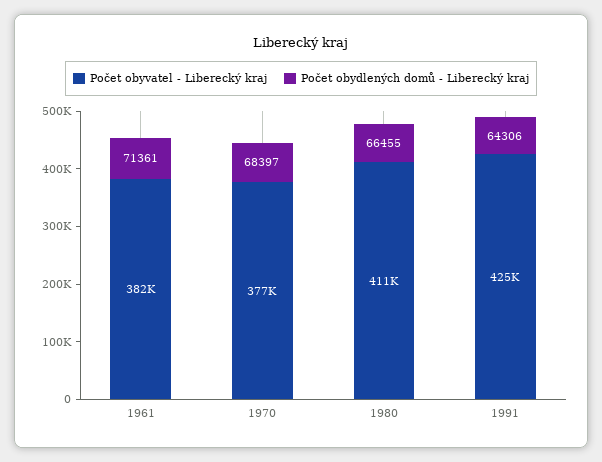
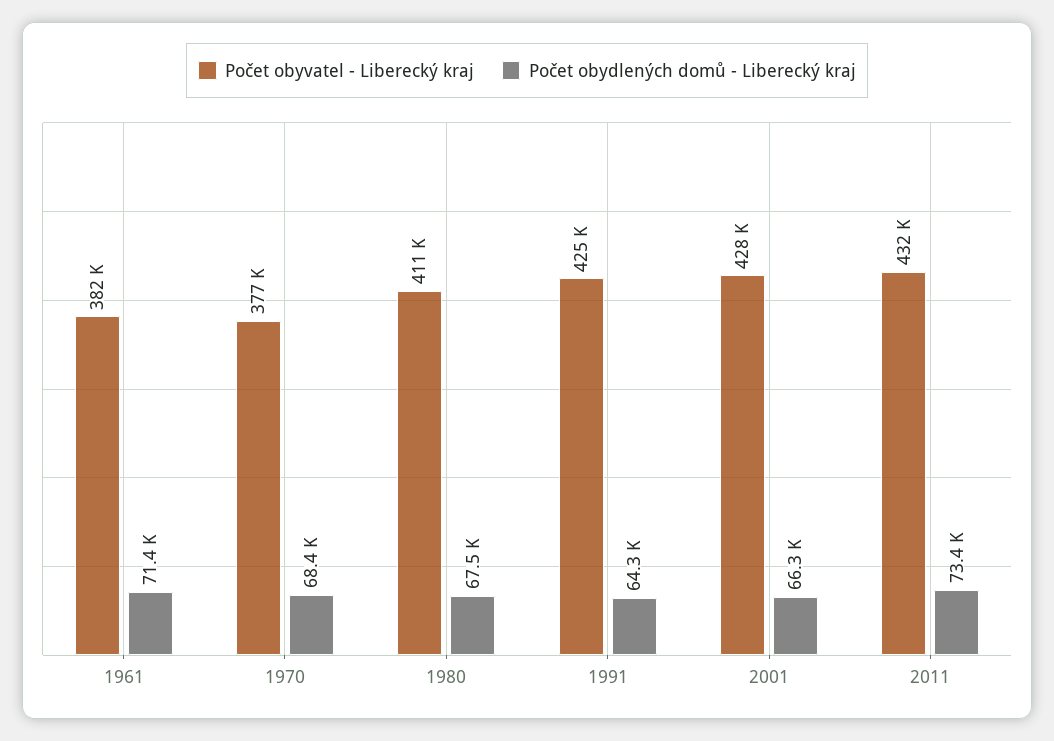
Počet obydlených domů - Liberecký kraj, 1980: 66455 -> 67500
Počet obyvatel - Liberecký kraj, 2001: none -> 428000
Počet obydlených domů - Liberecký kraj, 2001: none -> 66300
Počet obyvatel - Liberecký kraj, 2011: none -> 432000
Počet obydlených domů - Liberecký kraj, 2011: none -> 73400

